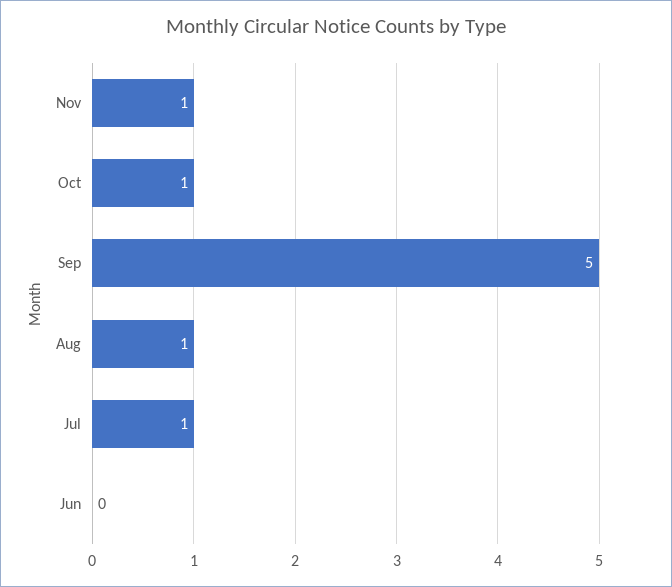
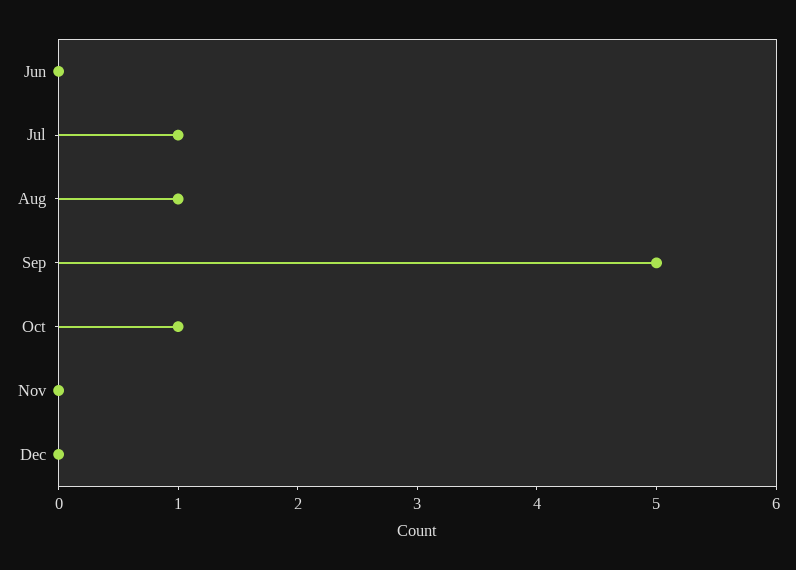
Nov: 1 -> 0
Dec: none -> 0

